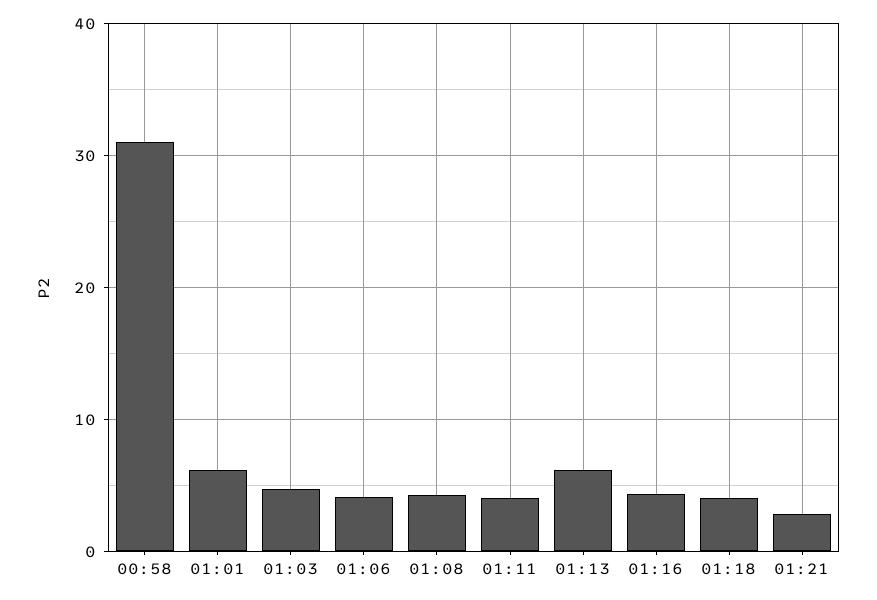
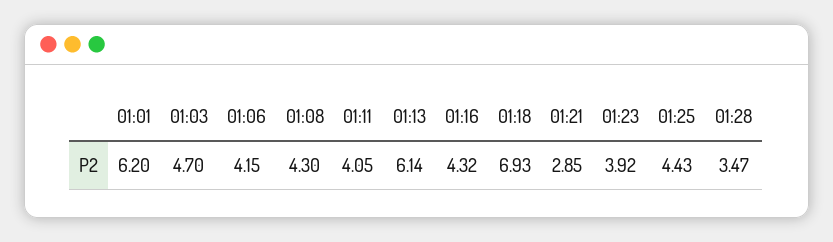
00:58: 31 -> none
01:18: 4 -> 6.93
01:23: none -> 3.92
01:25: none -> 4.43
01:28: none -> 3.47

